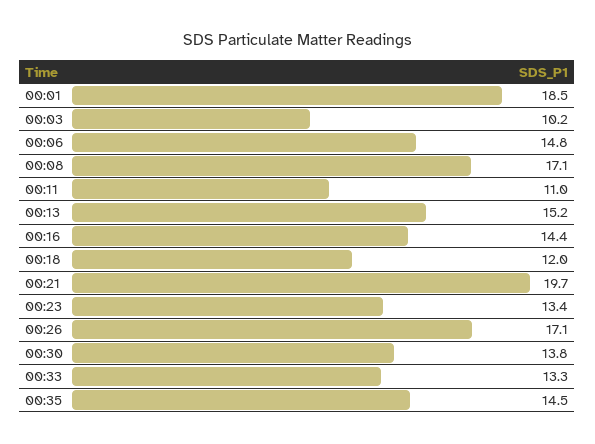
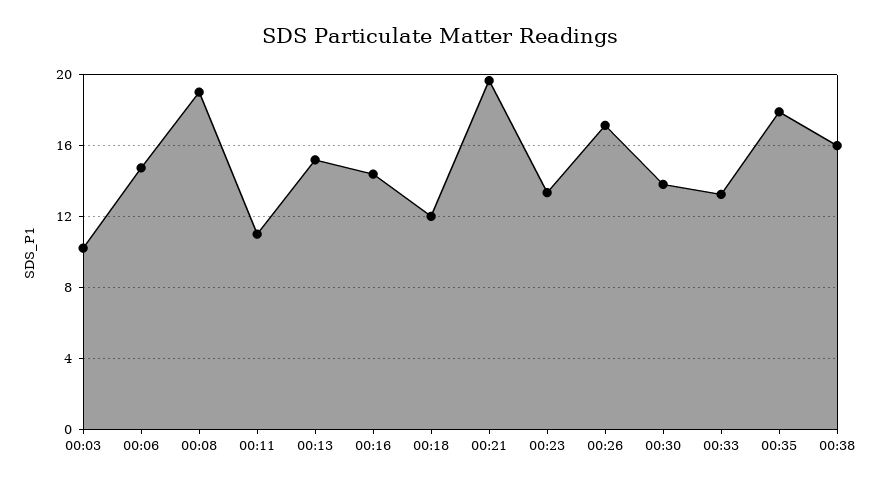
00:01: 18.5 -> none
00:08: 17.1 -> 19
00:35: 14.5 -> 18
00:38: none -> 16

